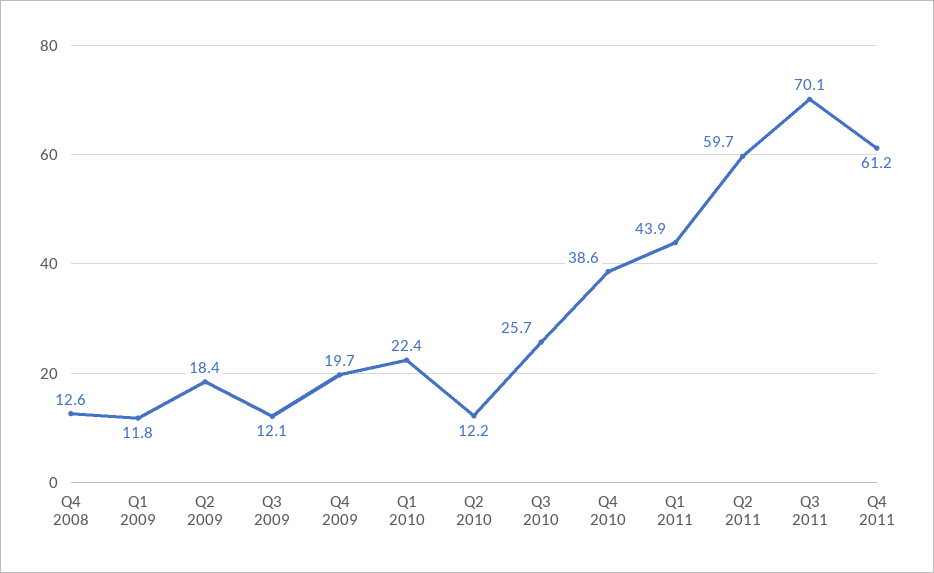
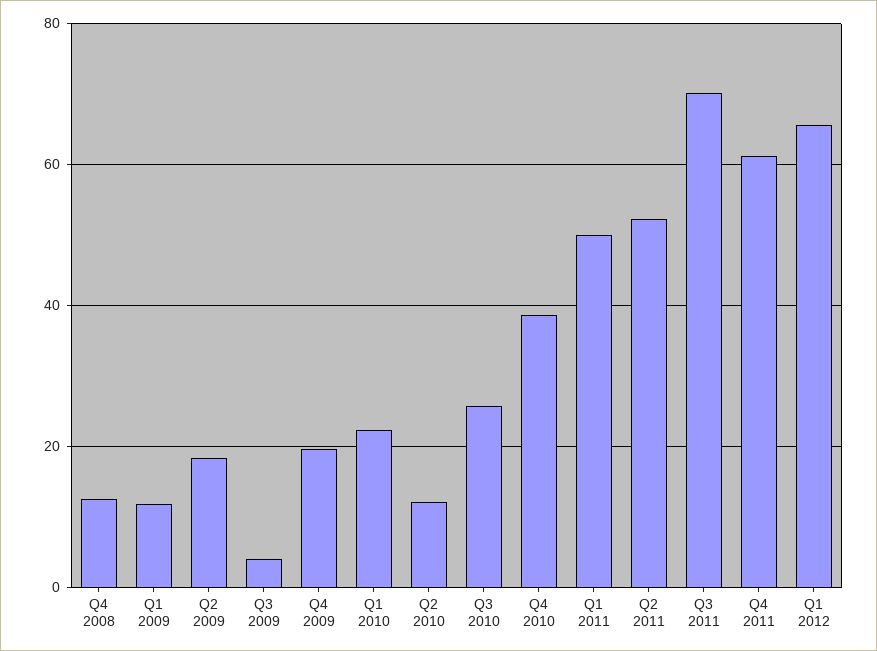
Q3 2009: 12.1 -> 4
Q1 2011: 43.9 -> 50
Q2 2011: 59.7 -> 52
Q1 2012: none -> 66

